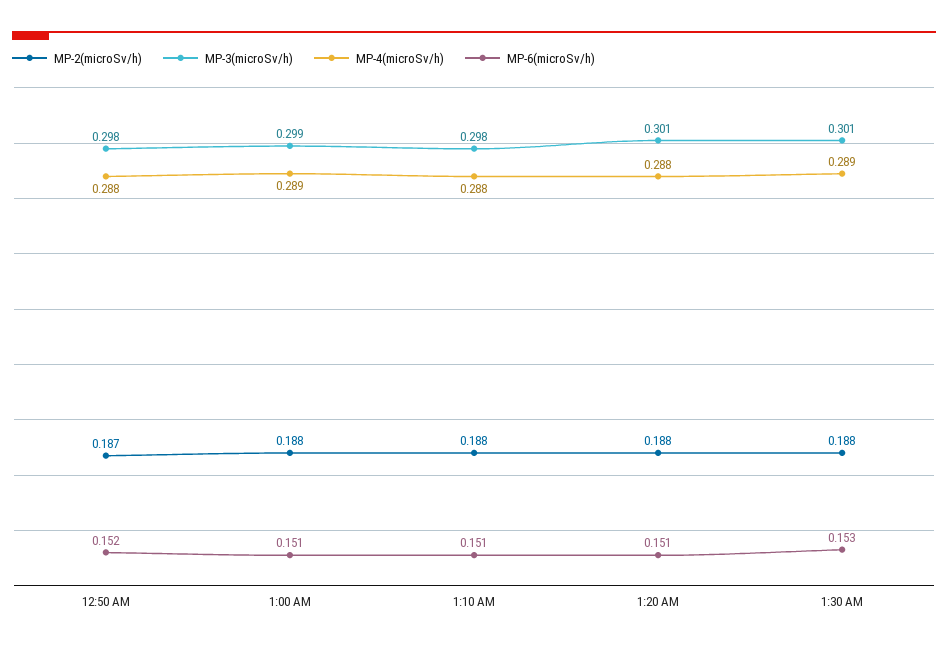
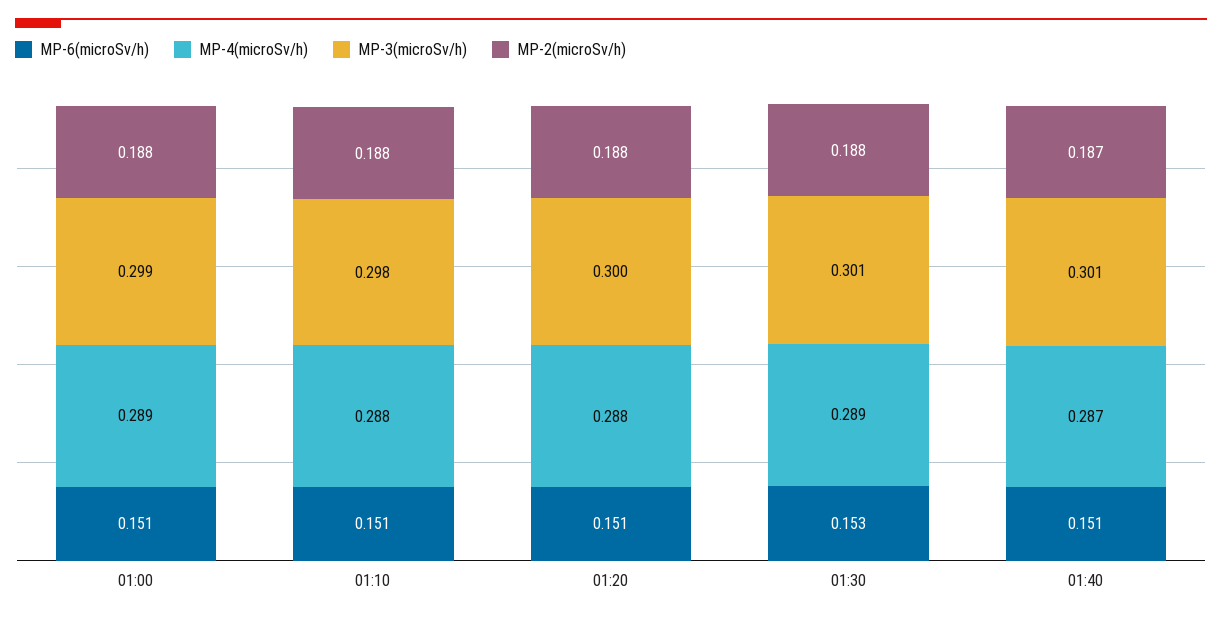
MP-2(microSv/h), 12:50 AM: 0.187 -> none
MP-3(microSv/h), 12:50 AM: 0.298 -> none
MP-4(microSv/h), 12:50 AM: 0.288 -> none
MP-6(microSv/h), 12:50 AM: 0.152 -> none
MP-3(microSv/h), 1:20 AM: 0.301 -> 0.3
MP-6(microSv/h), 01:40: none -> 0.151
MP-4(microSv/h), 01:40: none -> 0.287
MP-3(microSv/h), 01:40: none -> 0.301
MP-2(microSv/h), 01:40: none -> 0.187

